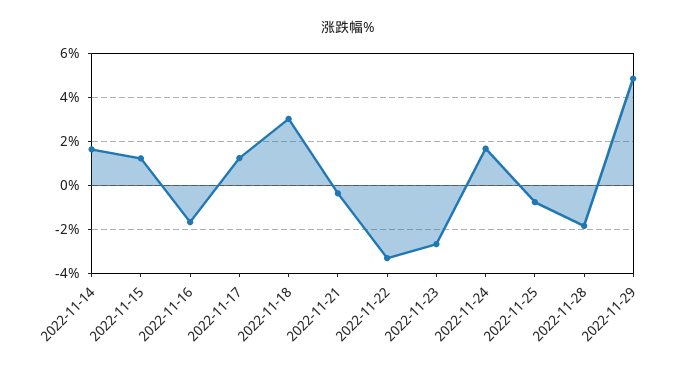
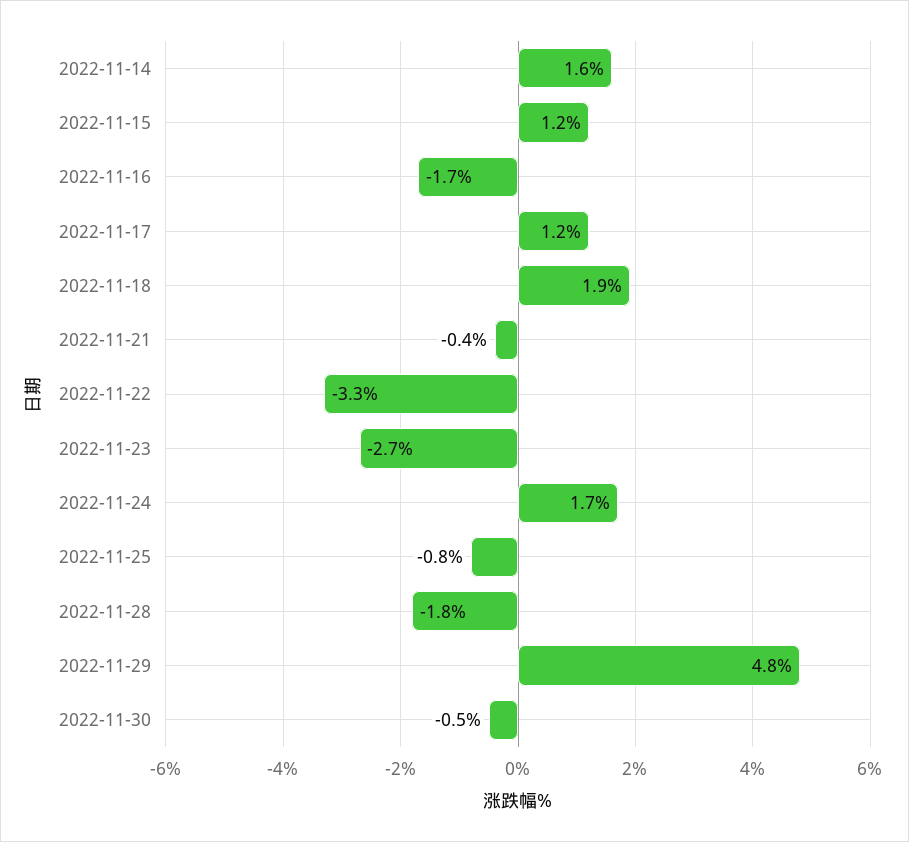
2022-11-18: 3 -> 1.9
2022-11-30: none -> -0.5

